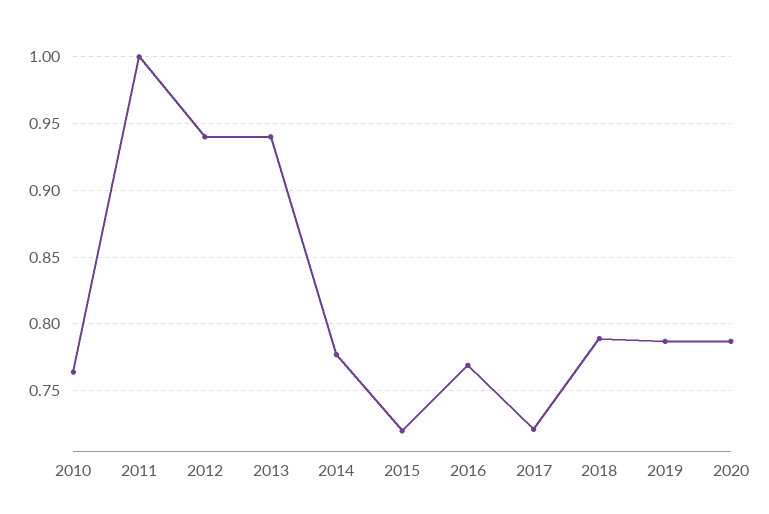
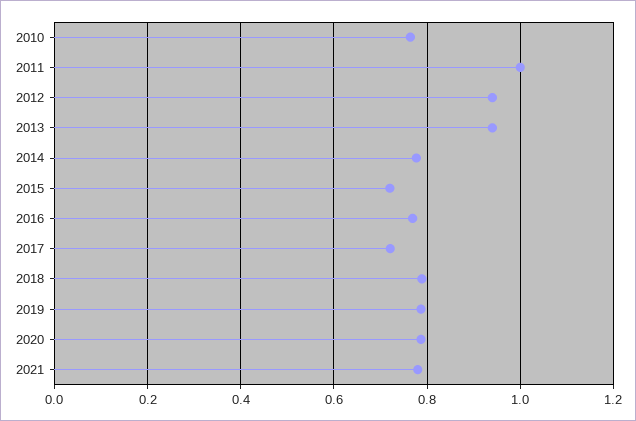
2021: none -> 0.78

